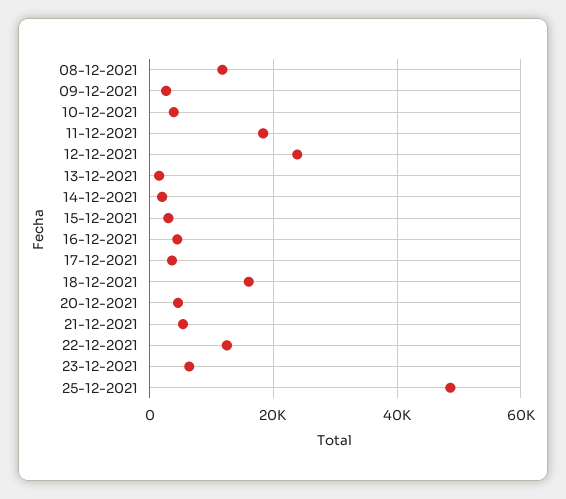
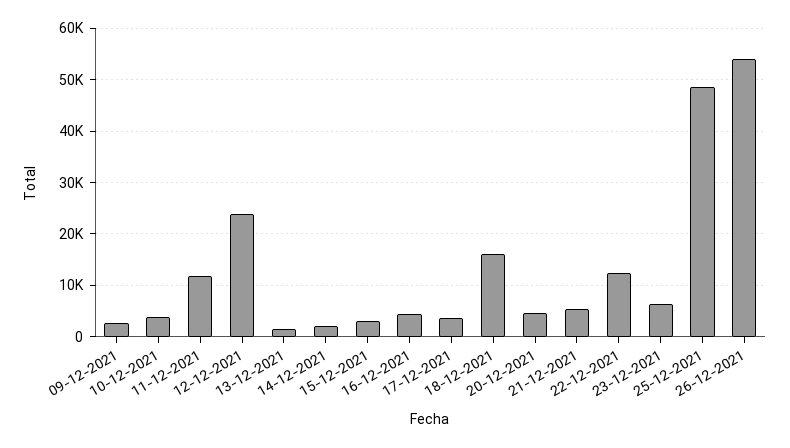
08-12-2021: 12000 -> none
11-12-2021: 18000 -> 12000
26-12-2021: none -> 54000

